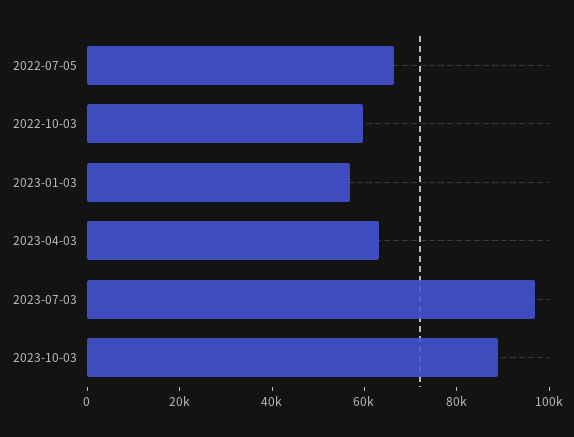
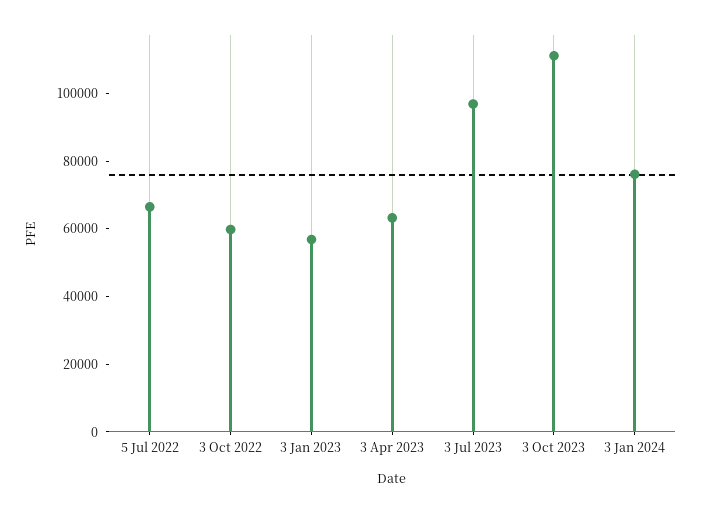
2023-10-03: 90000 -> 110000
3 Jan 2024: none -> 75000

